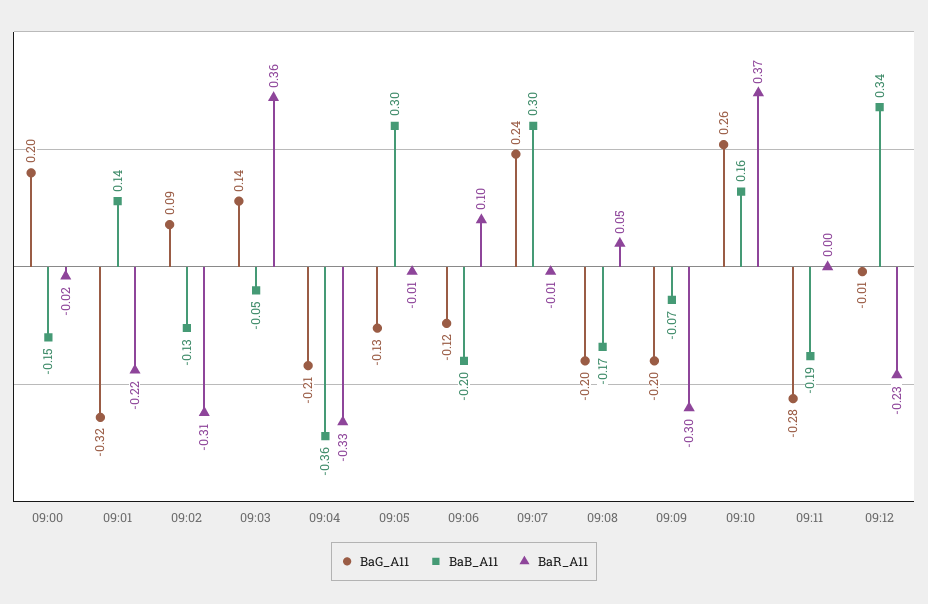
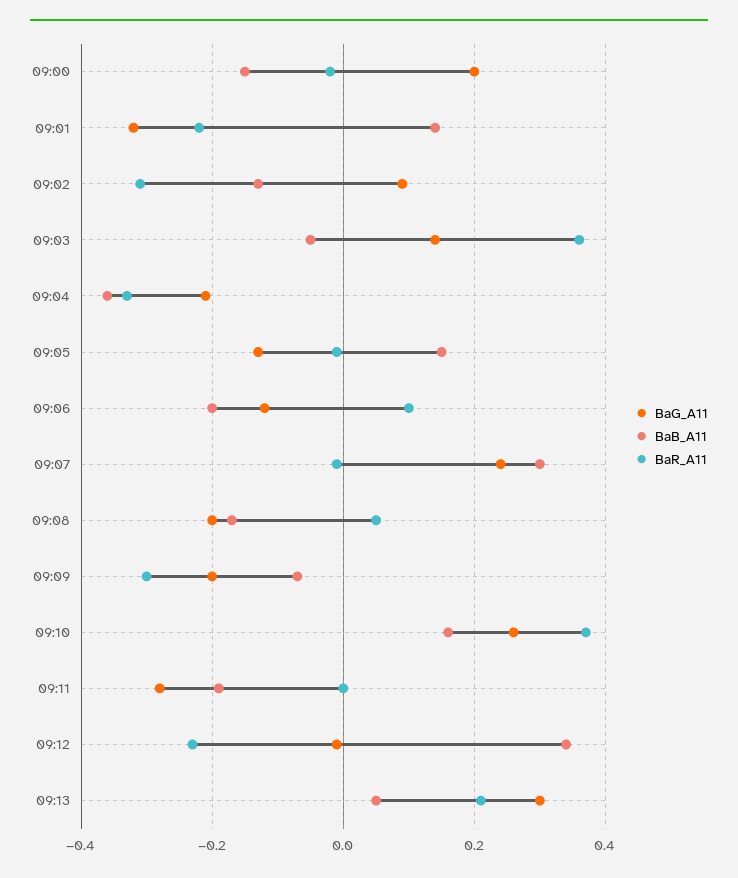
BaB_A11, 09:05: 0.3 -> 0.15
BaG_A11, 09:13: none -> 0.3
BaB_A11, 09:13: none -> 0.05
BaR_A11, 09:13: none -> 0.2

